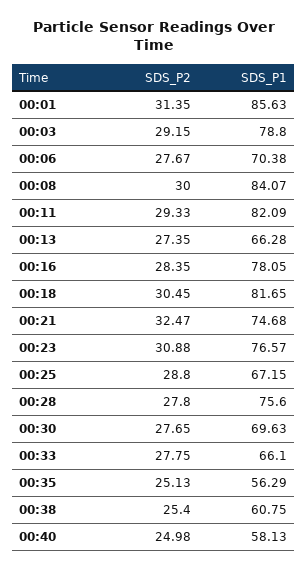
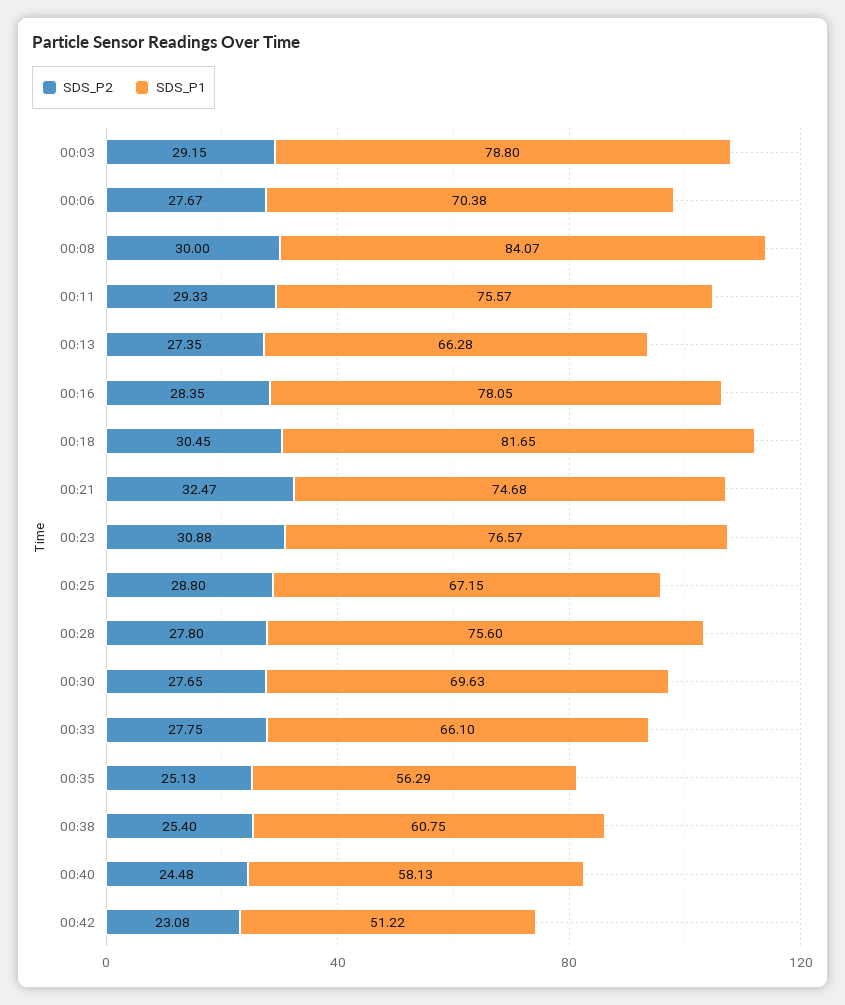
SDS_P2, 00:01: 31.35 -> none
SDS_P1, 00:01: 85.63 -> none
SDS_P1, 00:11: 82.09 -> 75.57
SDS_P2, 00:40: 24.98 -> 24.48
SDS_P2, 00:42: none -> 23.08
SDS_P1, 00:42: none -> 51.22

